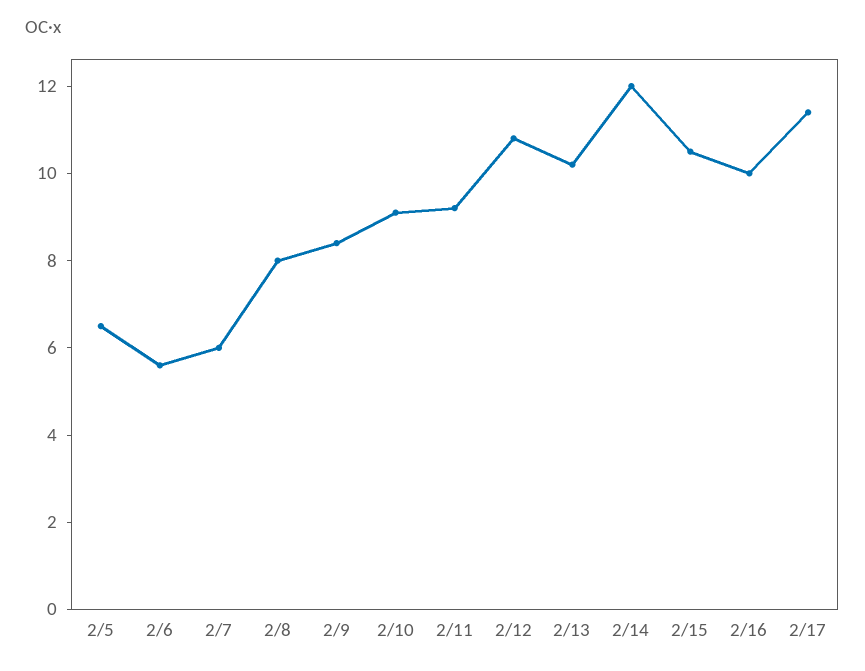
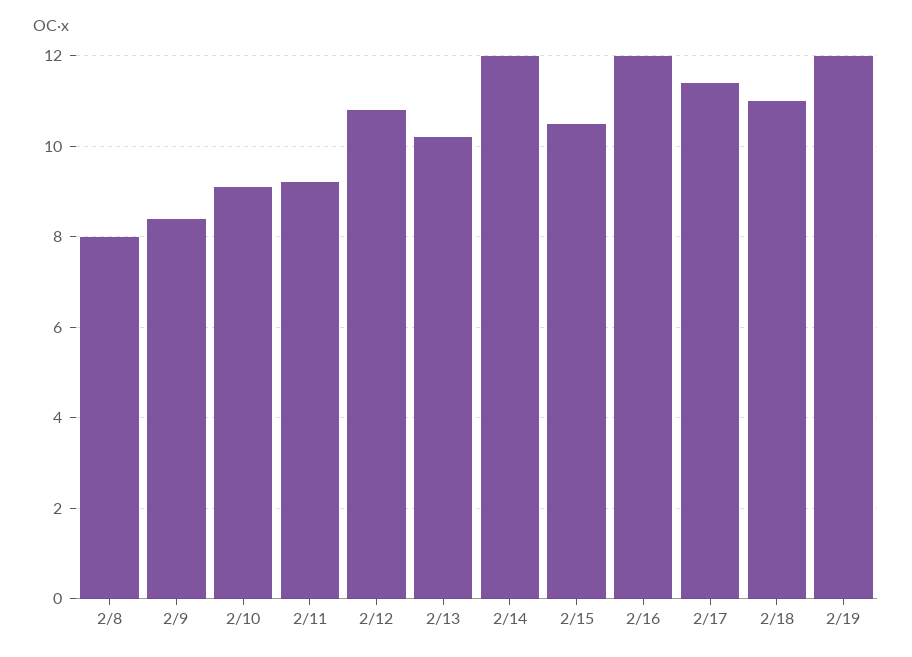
2/5: 6.5 -> none
2/6: 5.5 -> none
2/7: 6 -> none
2/16: 10 -> 12
2/18: none -> 11
2/19: none -> 12

